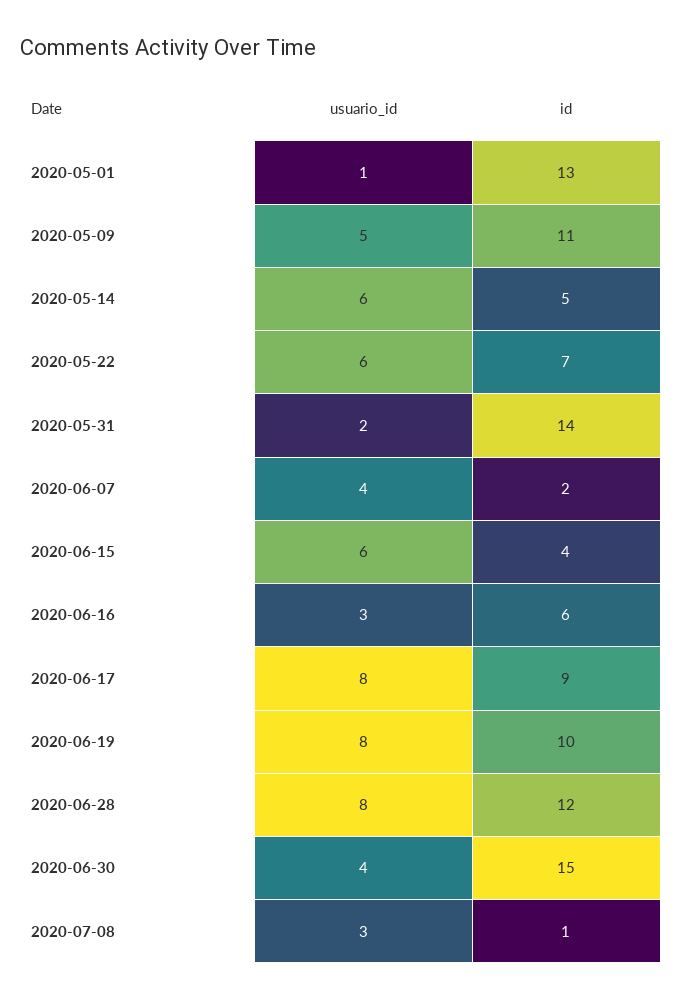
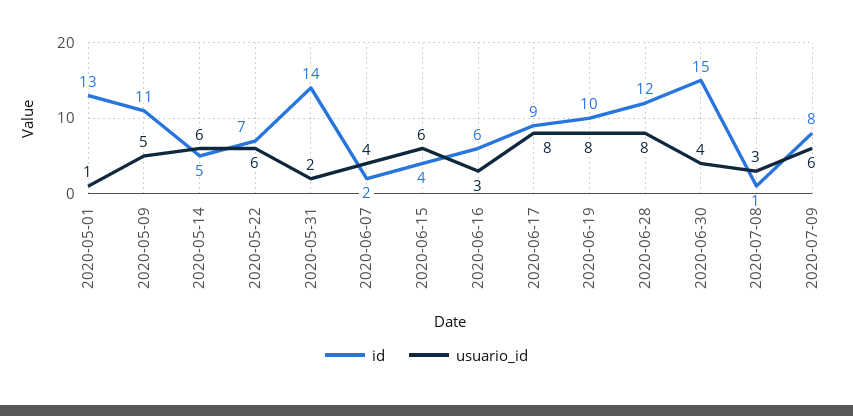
id, 2020-07-09: none -> 8
usuario_id, 2020-07-09: none -> 6

